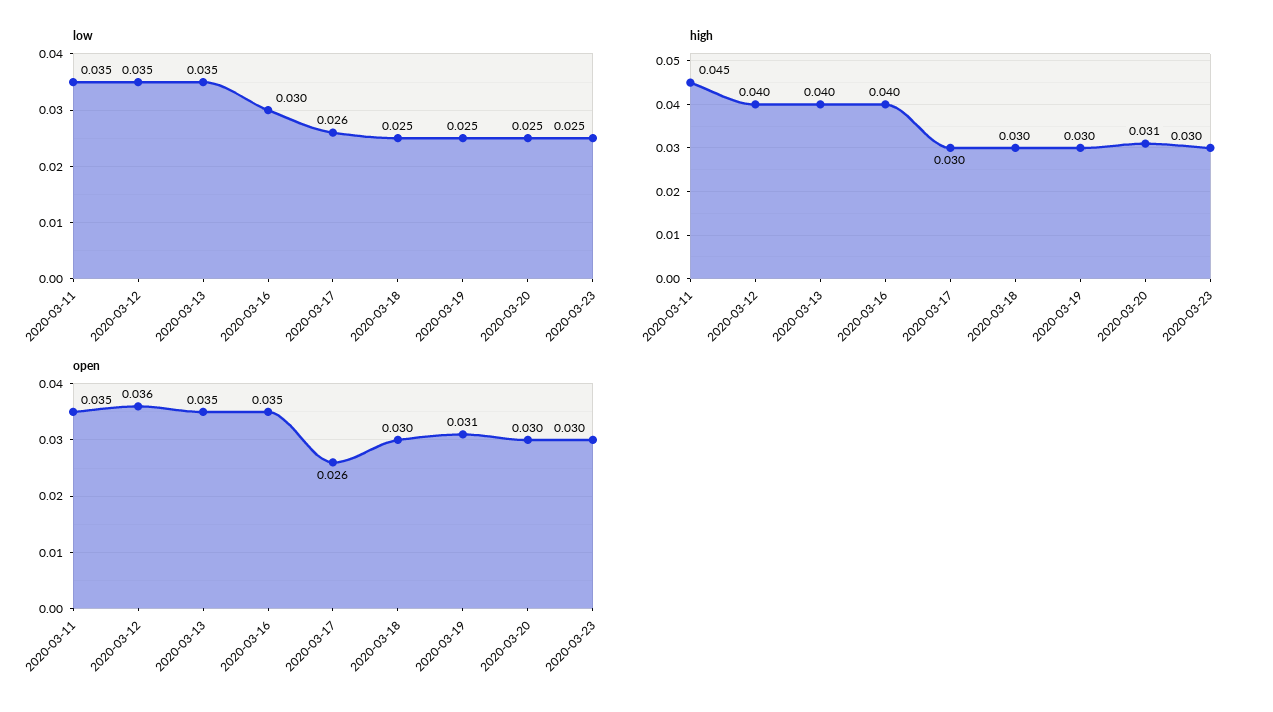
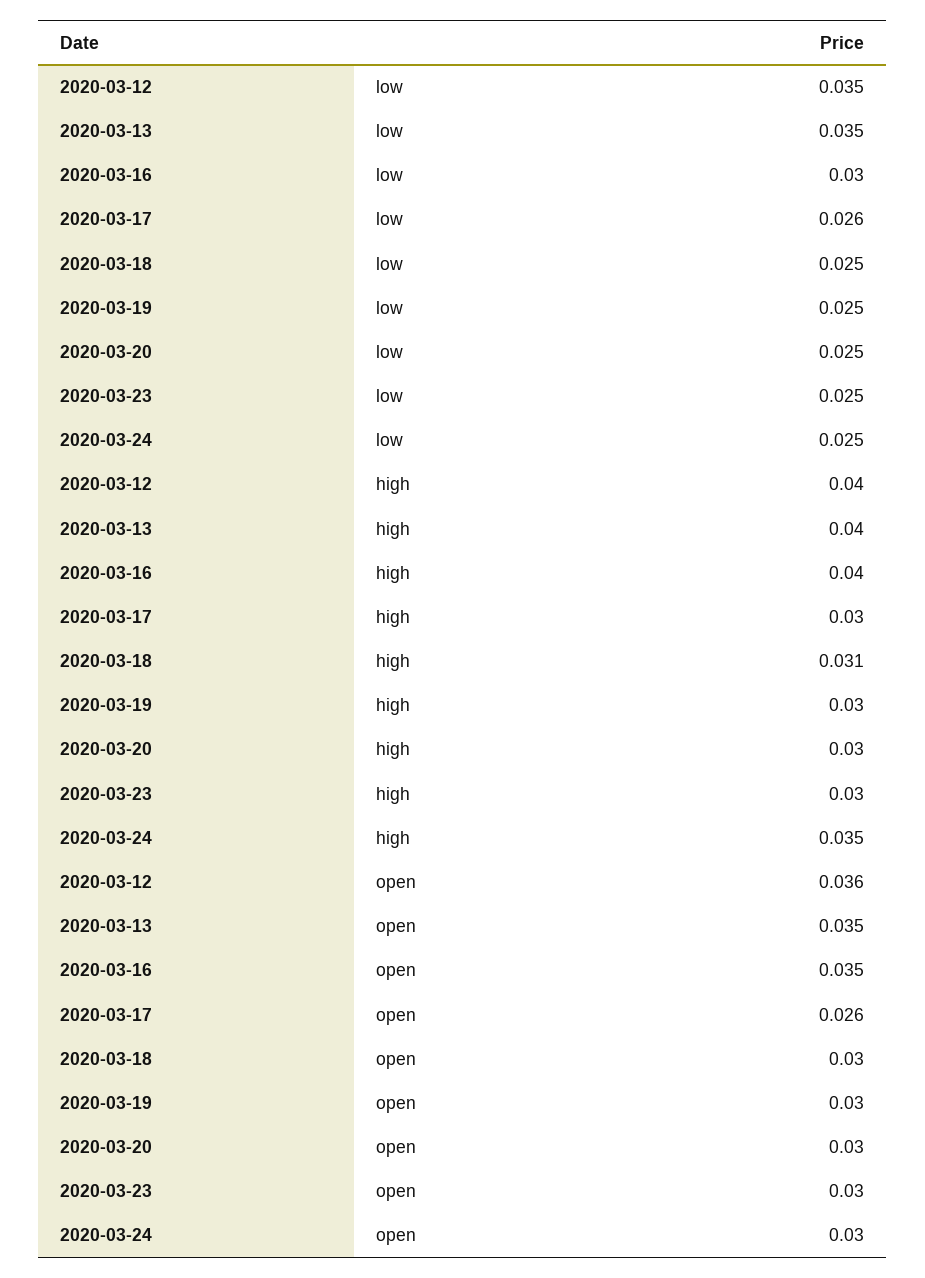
low, 2020-03-11: 0.035 -> none
high, 2020-03-11: 0.045 -> none
high, 2020-03-18: 0.03 -> 0.031
high, 2020-03-20: 0.031 -> 0.03
open, 2020-03-11: 0.035 -> none
open, 2020-03-19: 0.031 -> 0.03
low, 2020-03-24: none -> 0.025
high, 2020-03-24: none -> 0.035
open, 2020-03-24: none -> 0.03

